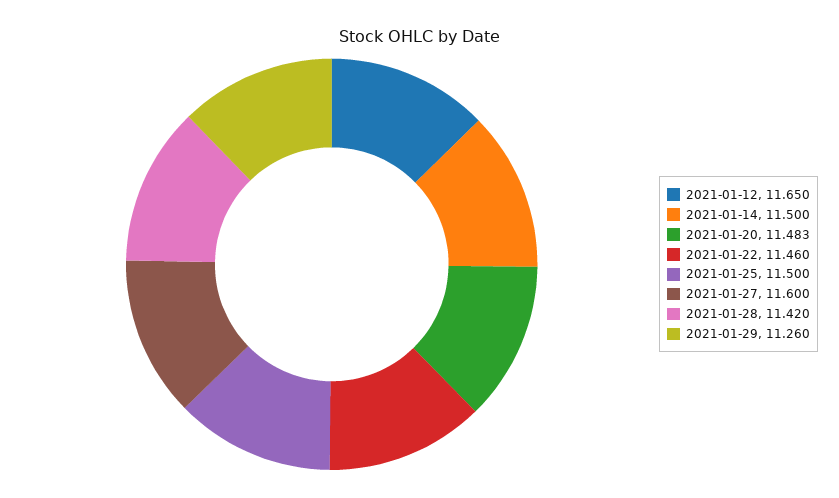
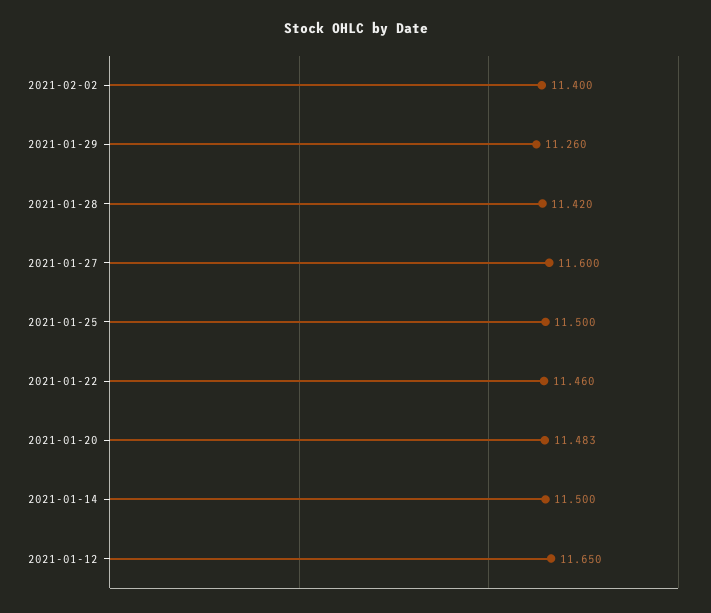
2021-02-02: none -> 11.4

